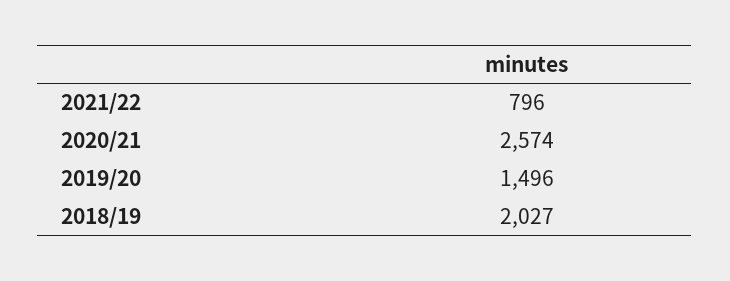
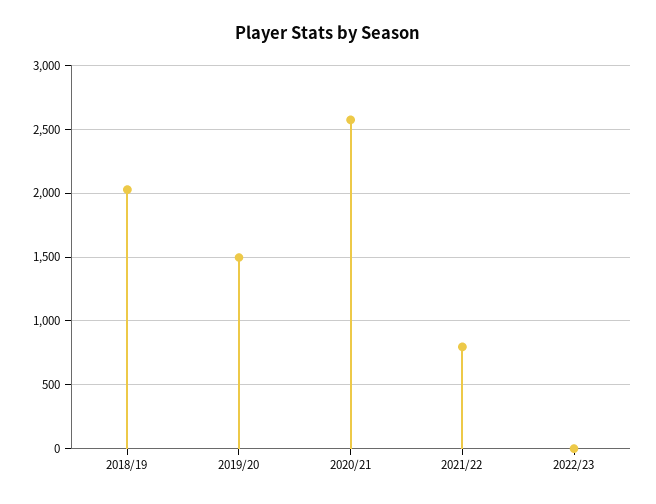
2022/23: none -> 0

